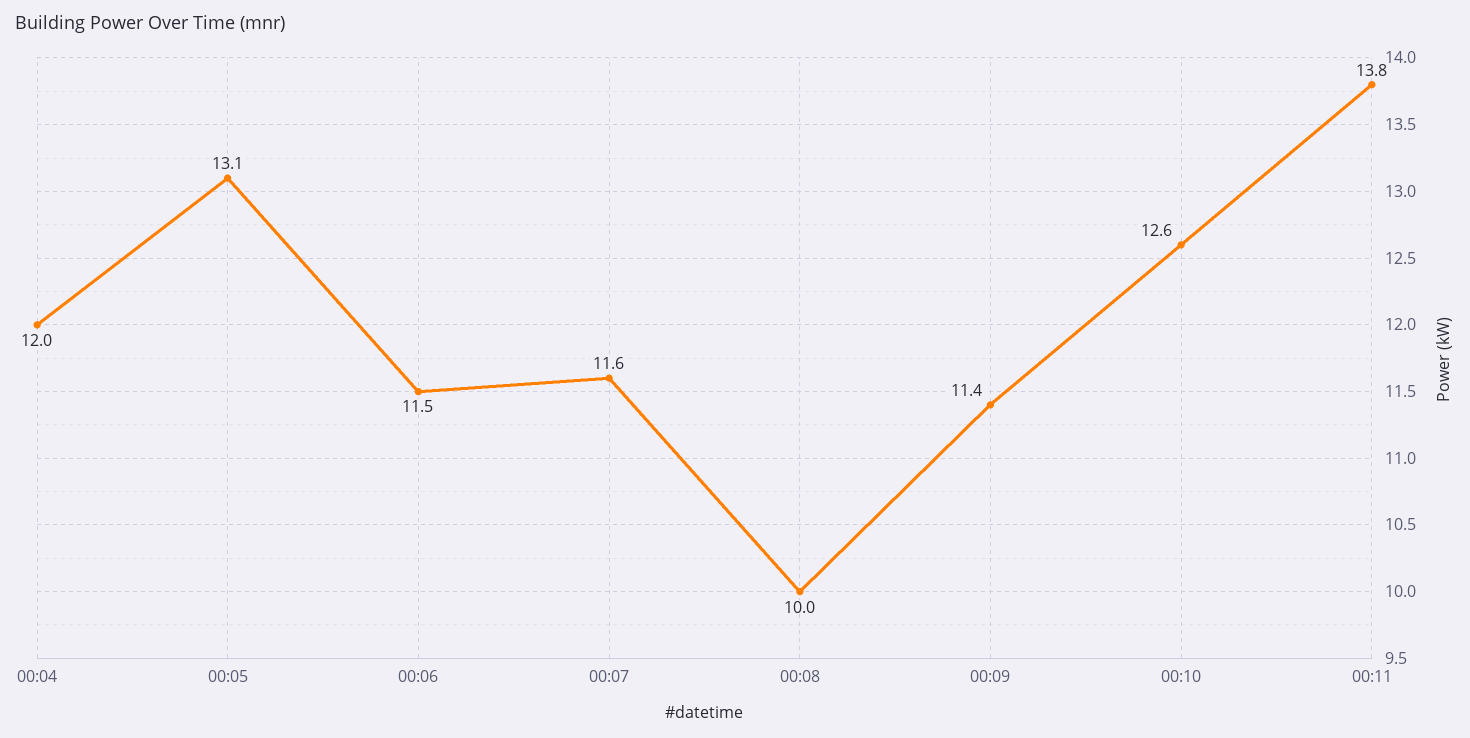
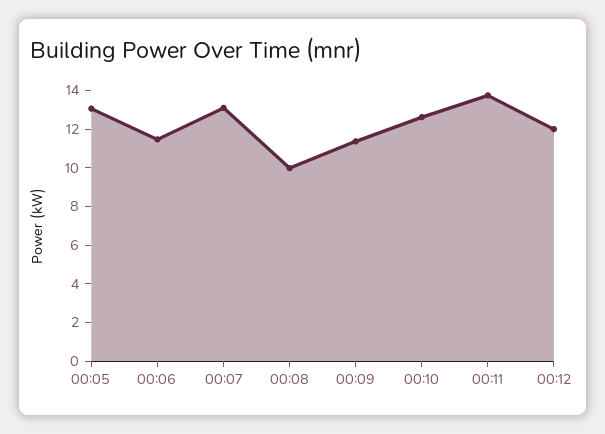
00:04: 12 -> none
00:07: 11.6 -> 13
00:12: none -> 12

